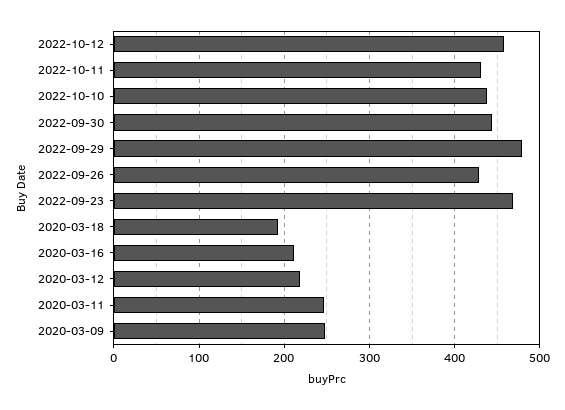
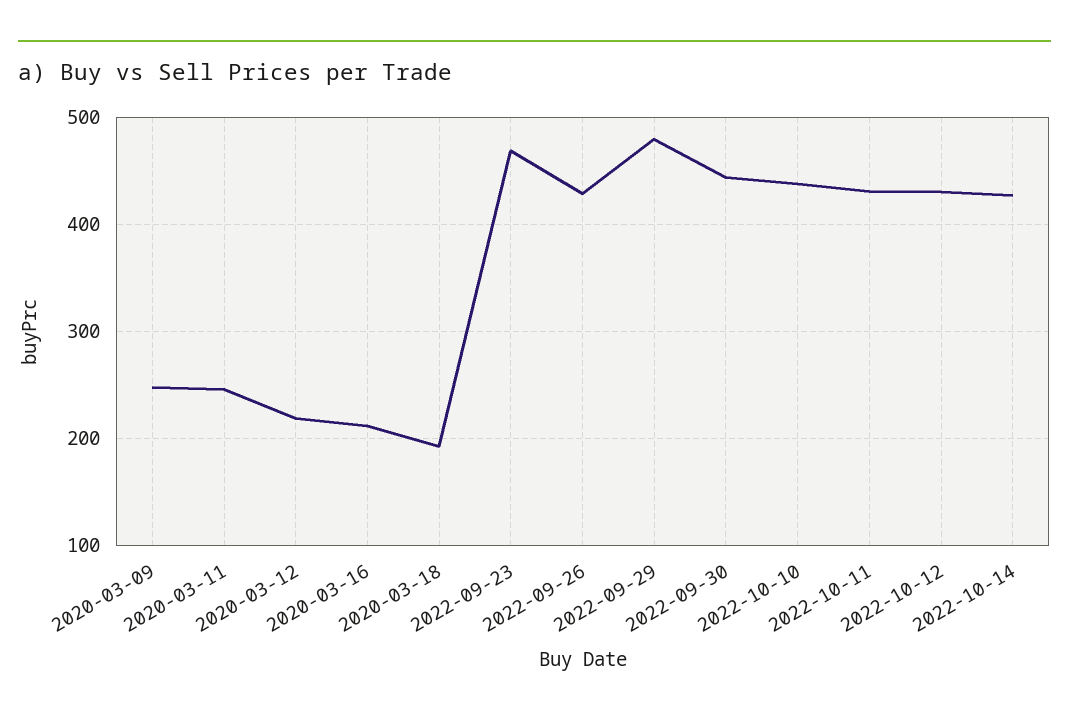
2022-10-12: 460 -> 430
2022-10-14: none -> 430

